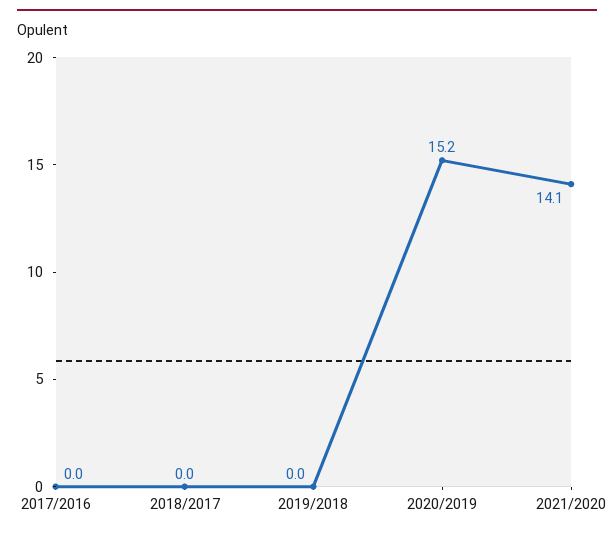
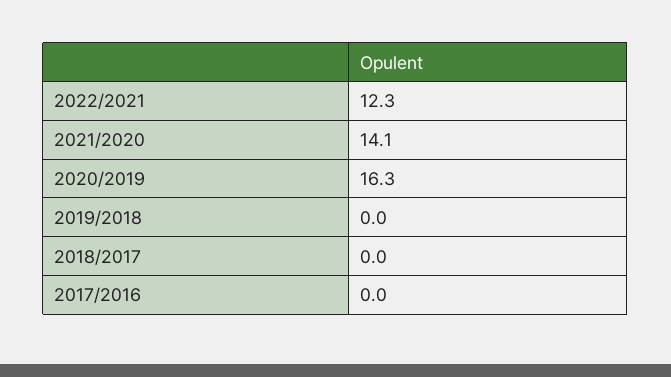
2020/2019: 15.2 -> 16.3
2022/2021: none -> 12.3

